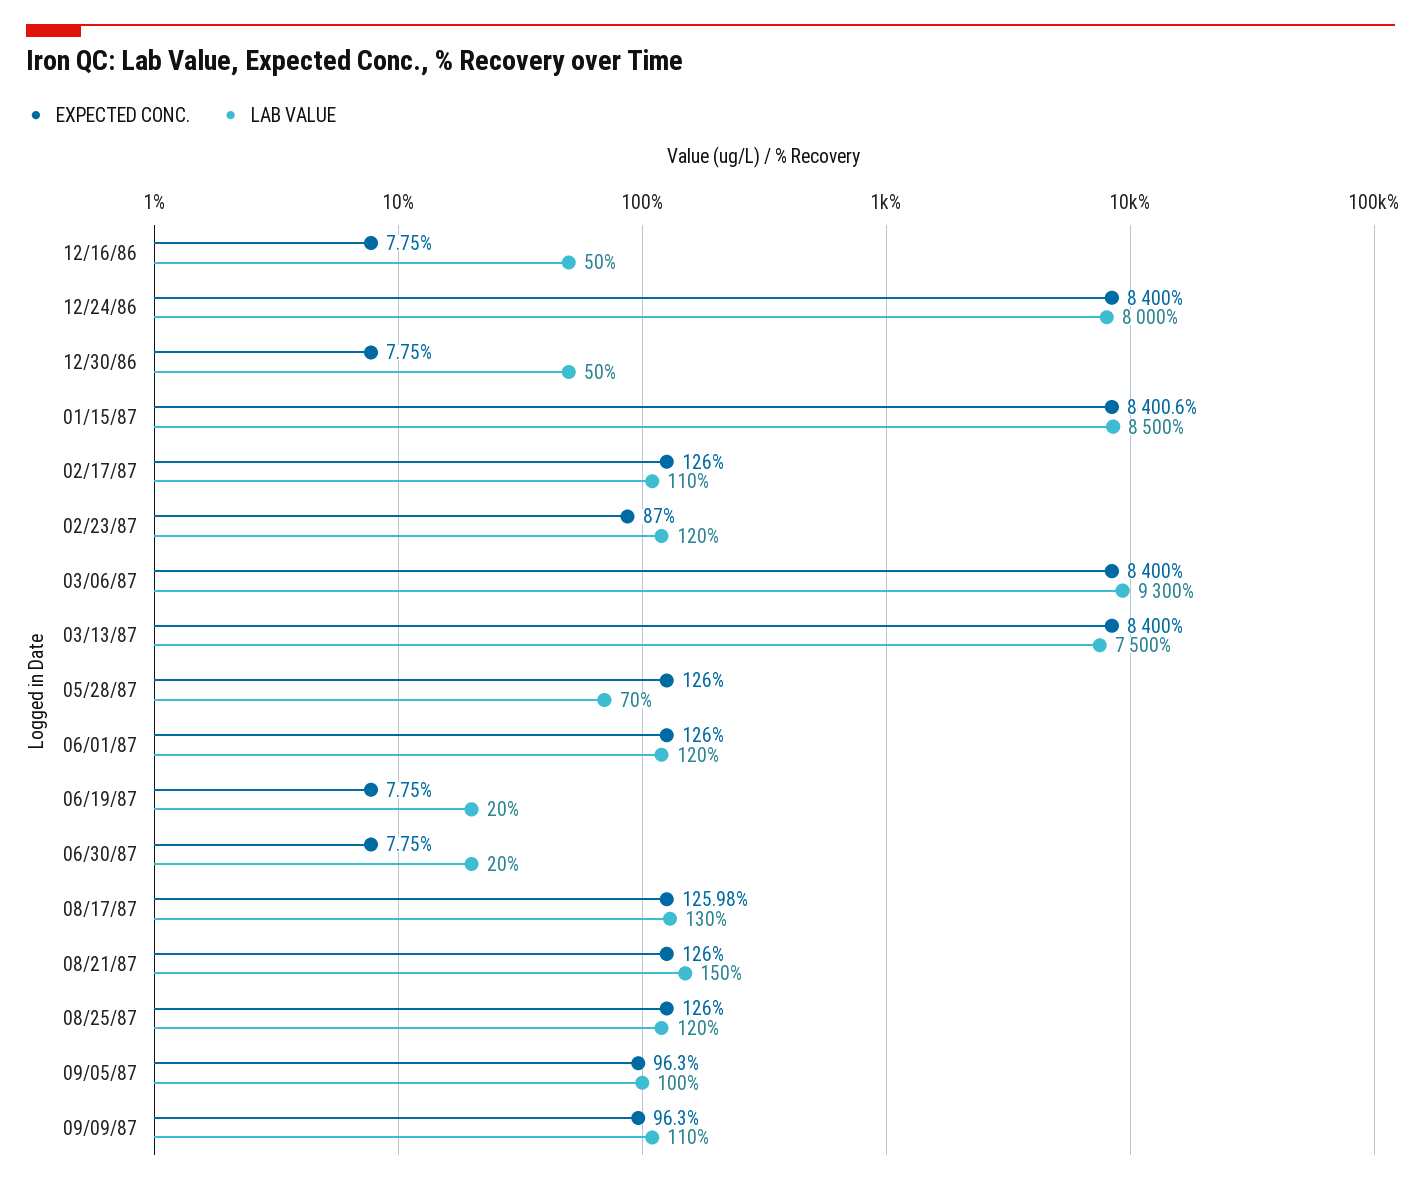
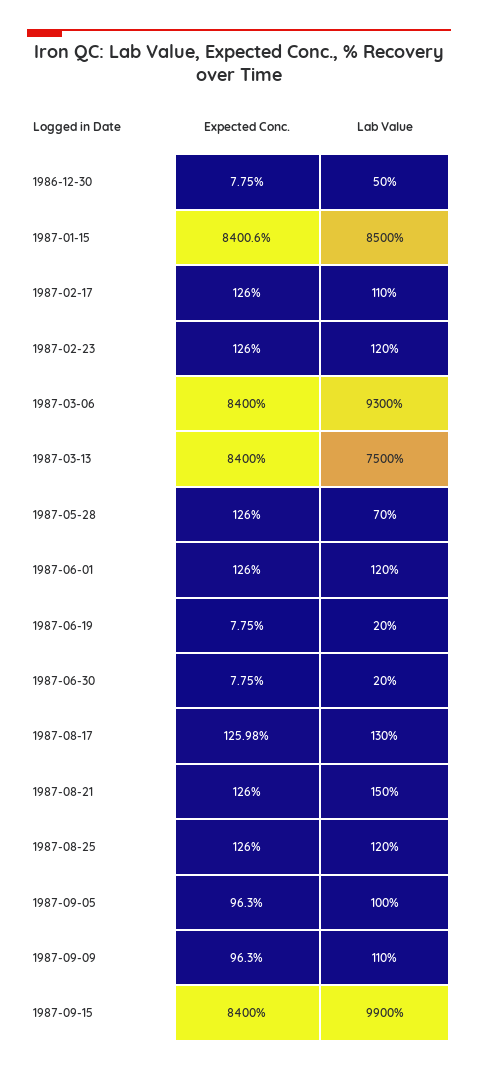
EXPECTED CONC., 12/16/86: 7.75 -> none
LAB VALUE, 12/16/86: 50 -> none
EXPECTED CONC., 12/24/86: 8400 -> none
LAB VALUE, 12/24/86: 8000 -> none
EXPECTED CONC., 02/23/87: 87 -> 126
EXPECTED CONC., 1987-09-15: none -> 8400
LAB VALUE, 1987-09-15: none -> 9900

